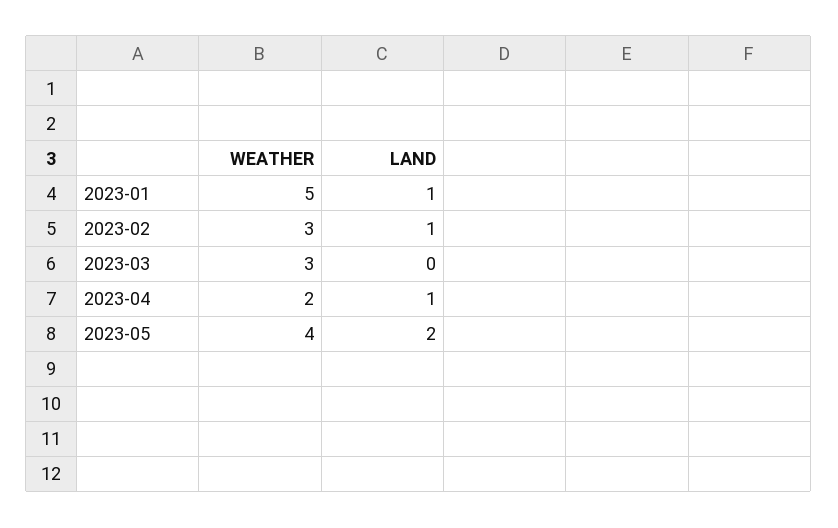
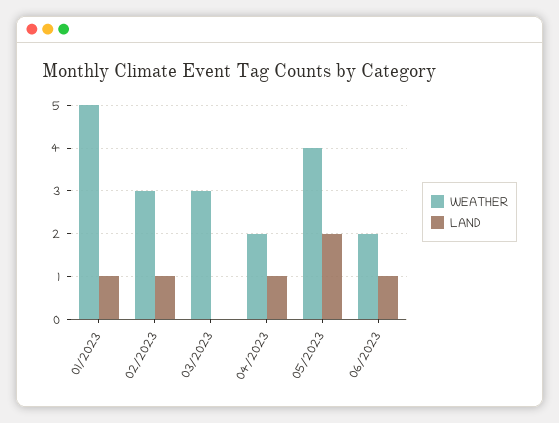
WEATHER, 06/2023: none -> 2
LAND, 06/2023: none -> 1

